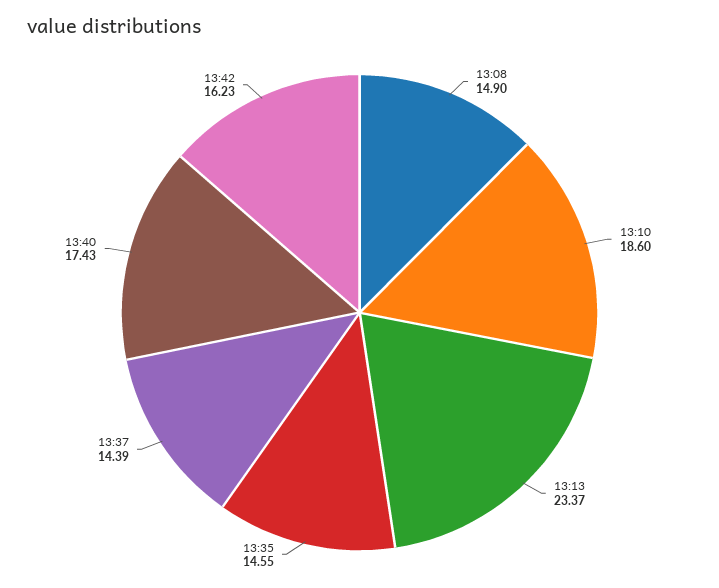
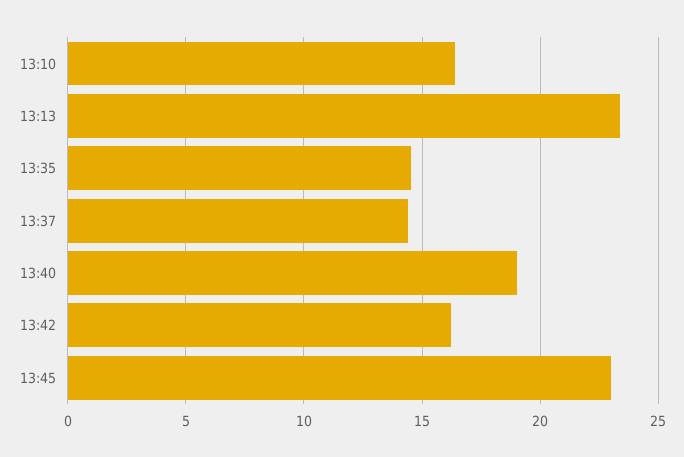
13:08: 14.9 -> none
13:10: 18.6 -> 16.5
13:40: 17.43 -> 19
13:45: none -> 23

